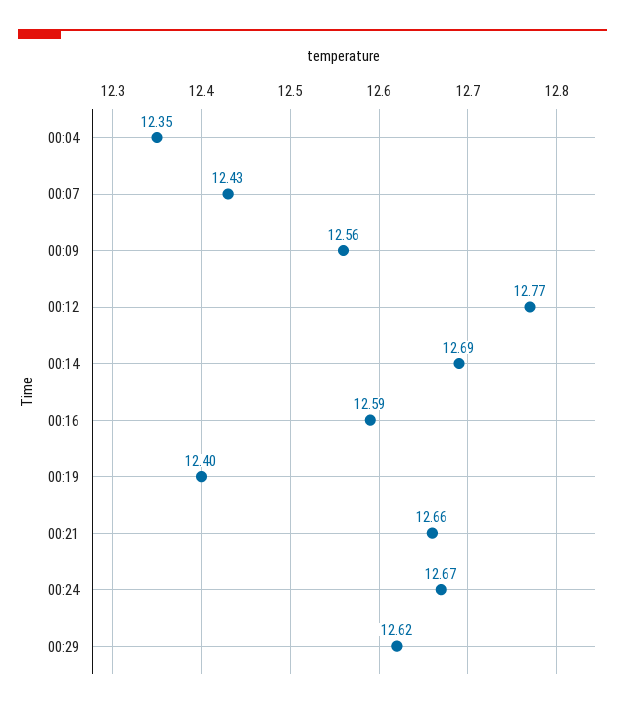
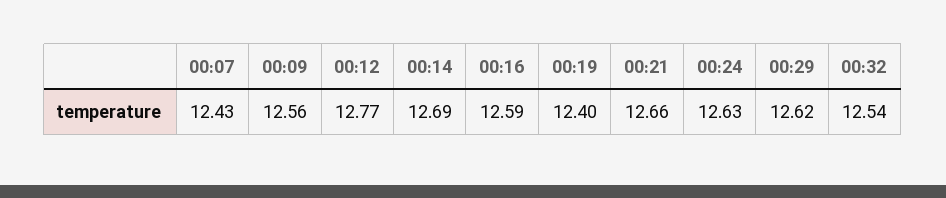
00:04: 12.35 -> none
00:24: 12.67 -> 12.63
00:32: none -> 12.54

